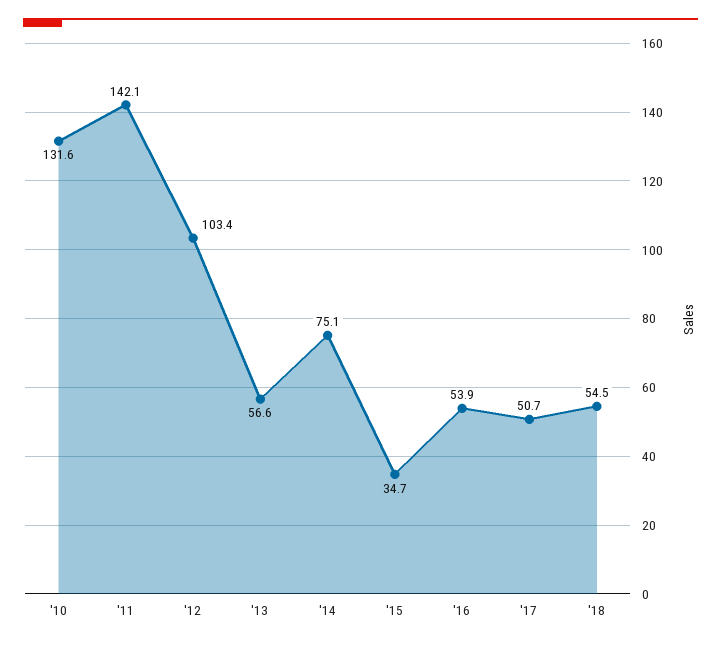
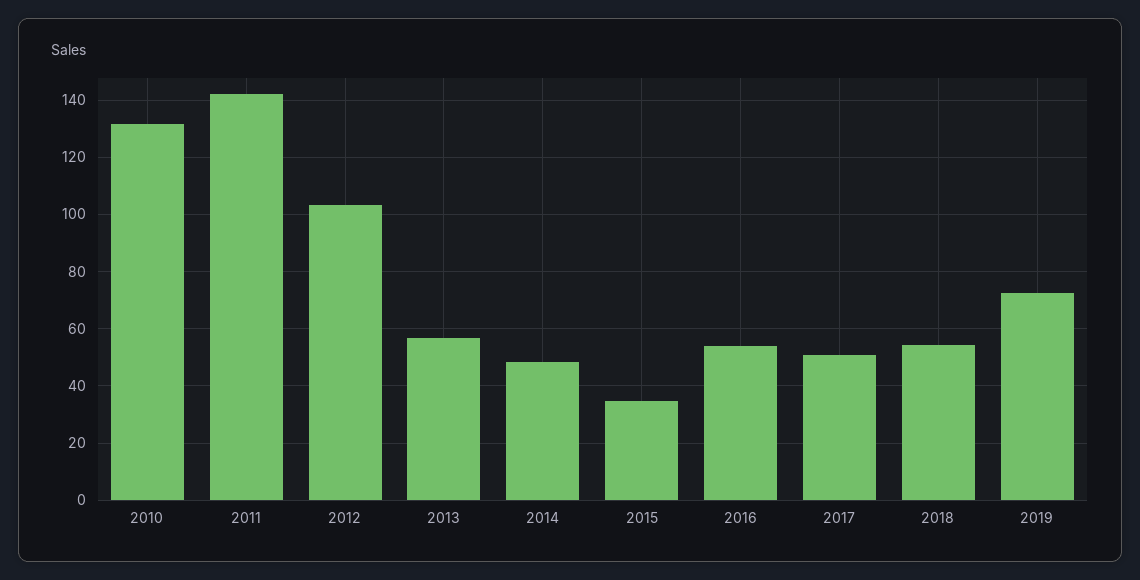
'14: 75.1 -> 47.5
2019: none -> 72.5

